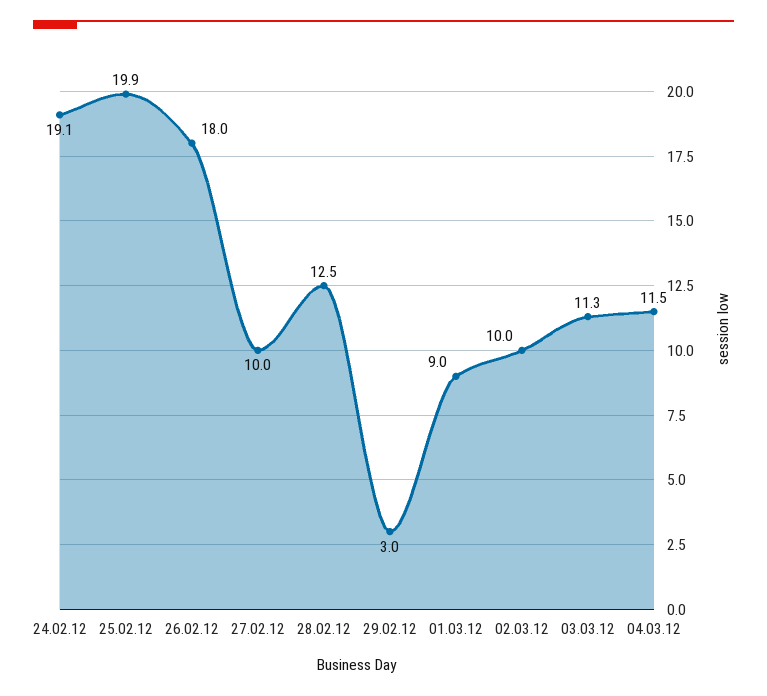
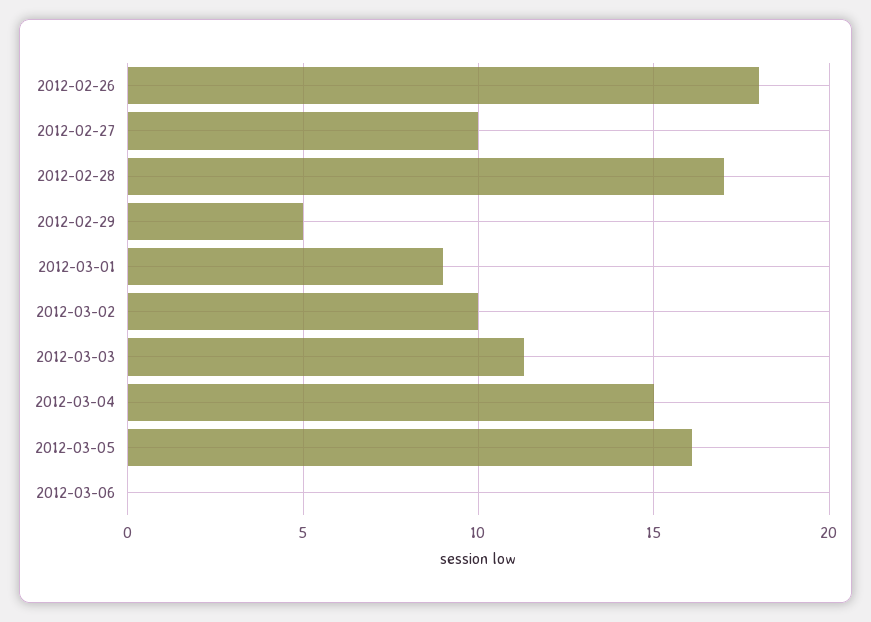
24.02.12: 19.1 -> none
25.02.12: 19.9 -> none
28.02.12: 12.5 -> 17
29.02.12: 3 -> 5
04.03.12: 11.5 -> 15
2012-03-05: none -> 16
2012-03-06: none -> 0

